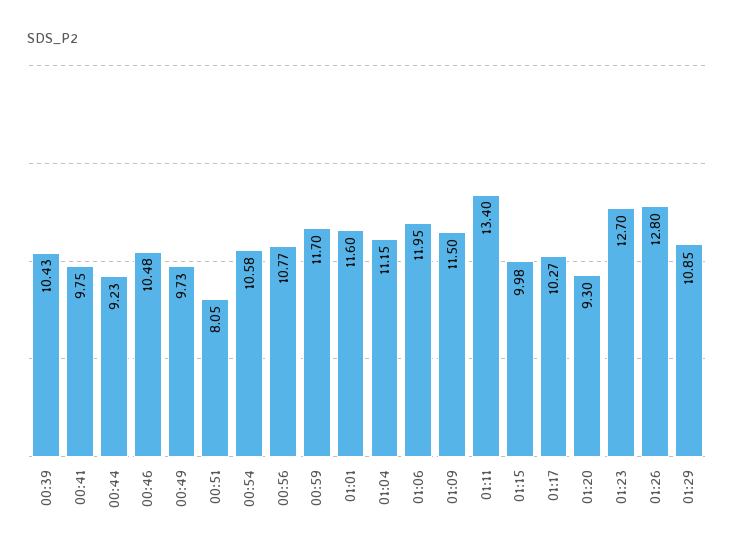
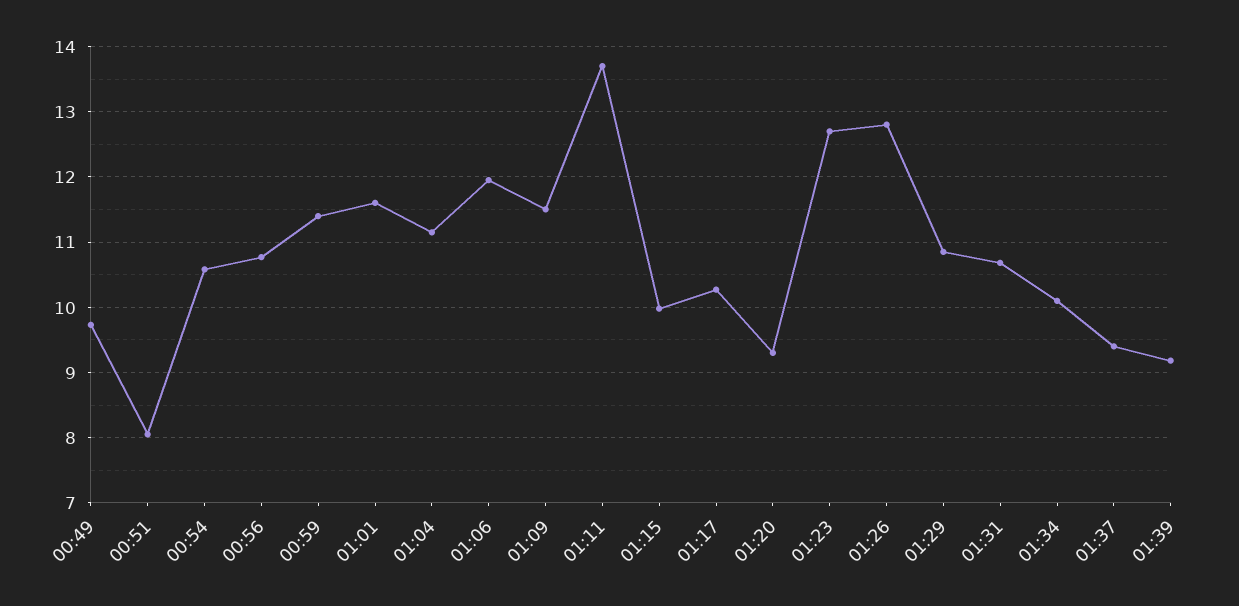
00:39: 10.43 -> none
00:41: 9.75 -> none
00:44: 9.23 -> none
00:46: 10.48 -> none
00:59: 11.7 -> 11.4
01:11: 13.4 -> 13.7
01:31: none -> 10.7
01:34: none -> 10.1
01:37: none -> 9.4
01:39: none -> 9.2

